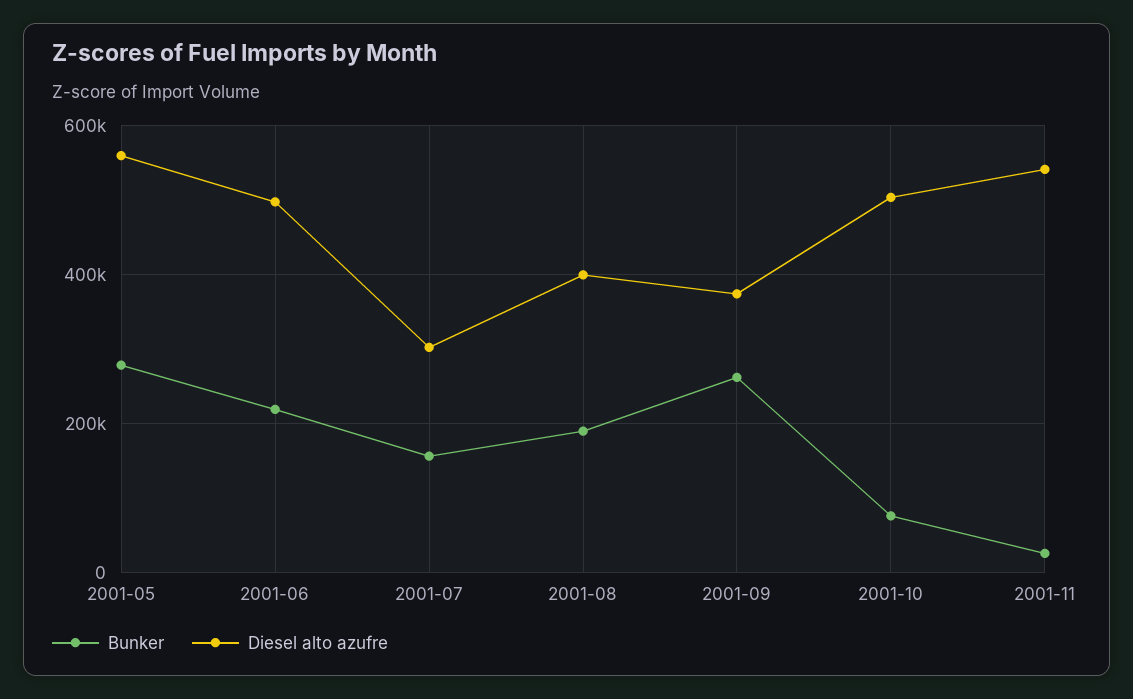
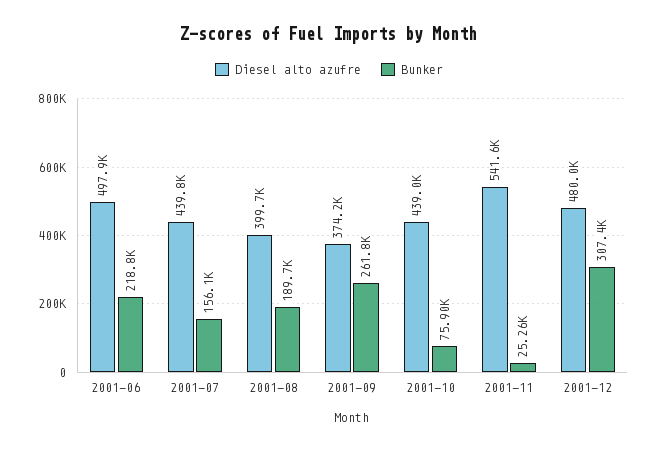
Bunker, 2001-05: 280000 -> none
Diesel alto azufre, 2001-05: 560000 -> none
Diesel alto azufre, 2001-07: 300000 -> 439800
Diesel alto azufre, 2001-10: 500000 -> 439000
Diesel alto azufre, 2001-12: none -> 480000
Bunker, 2001-12: none -> 307400

